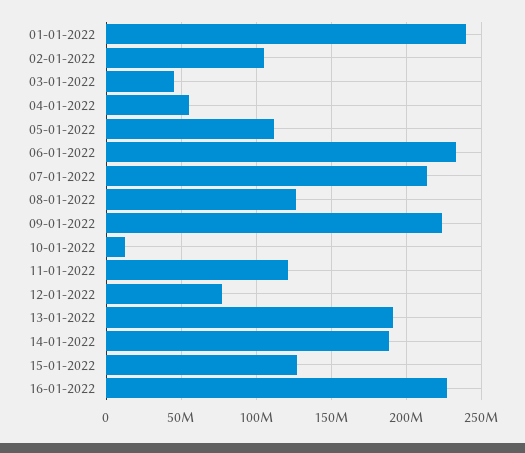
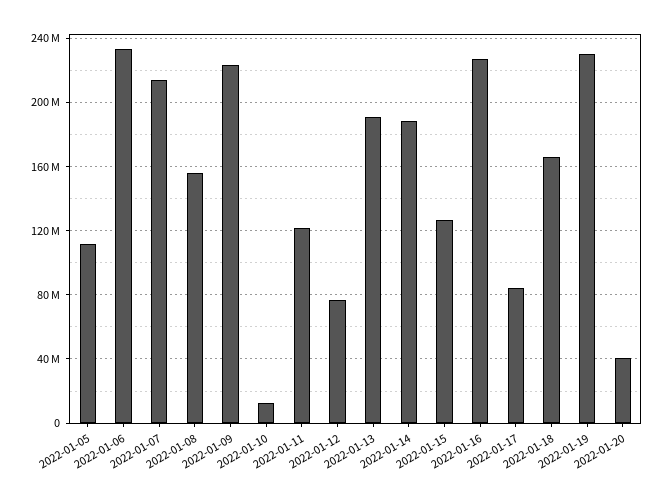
01-01-2022: 240000000 -> none
02-01-2022: 105000000 -> none
03-01-2022: 45000000 -> none
04-01-2022: 55000000 -> none
08-01-2022: 125000000 -> 155000000
2022-01-17: none -> 85000000
2022-01-18: none -> 165000000
2022-01-19: none -> 230000000
2022-01-20: none -> 40000000

